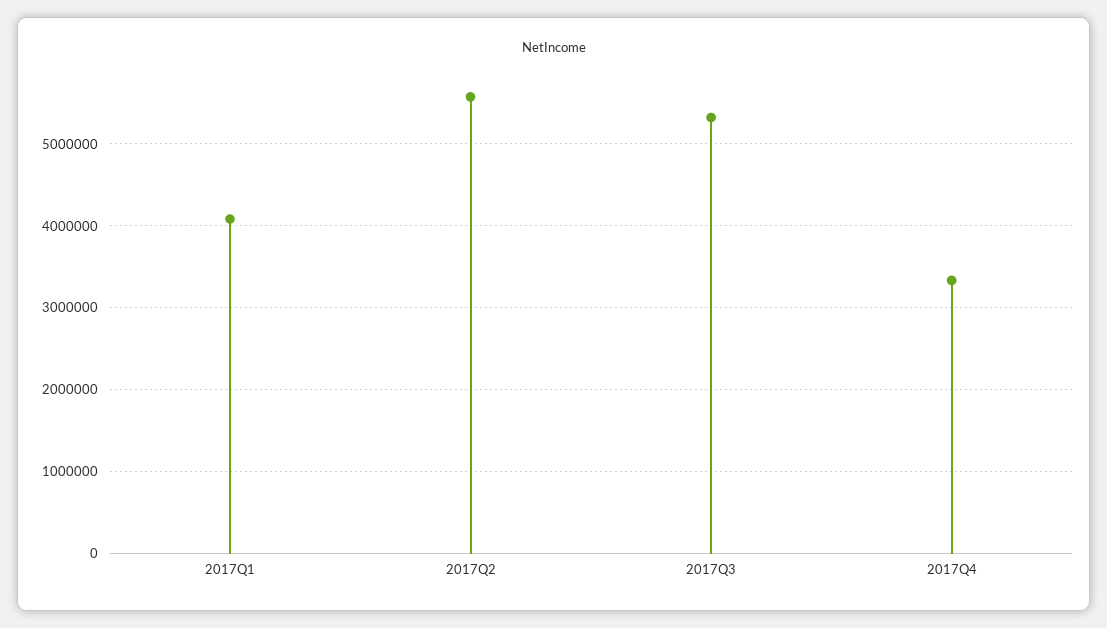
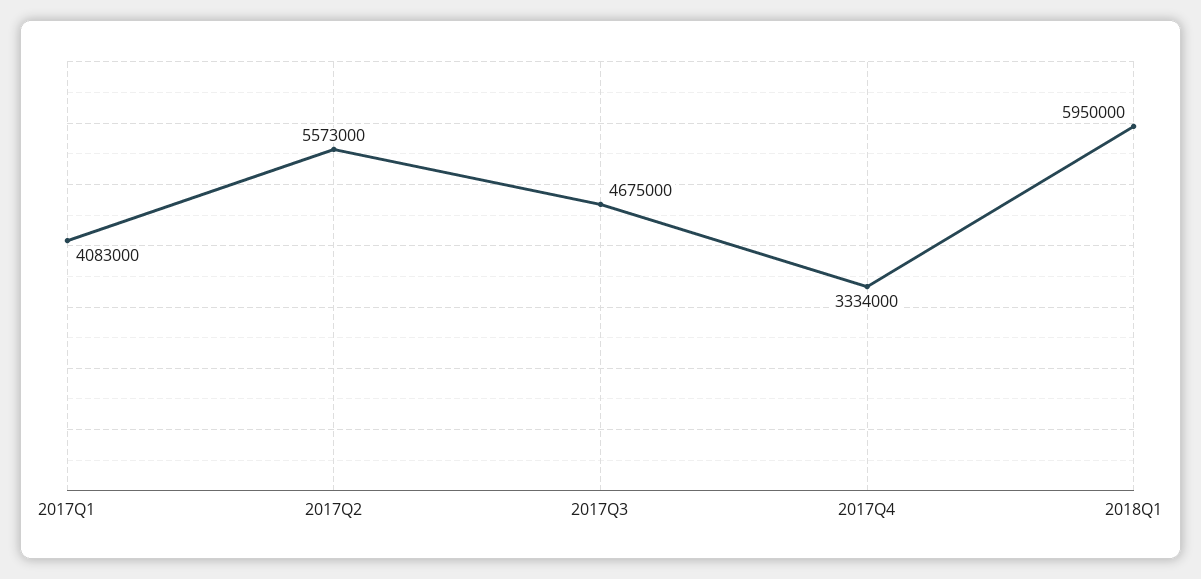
2017Q3: 5300000 -> 4675000
2018Q1: none -> 5950000

